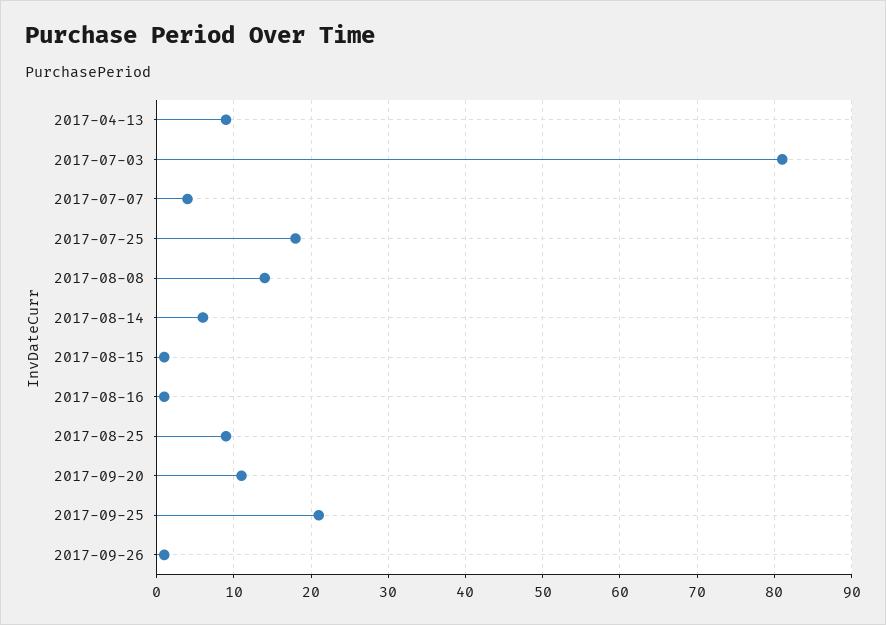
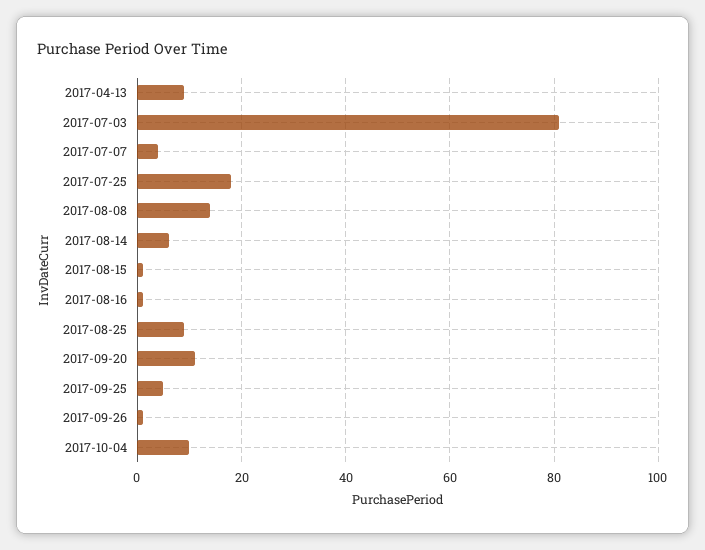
2017-09-25: 21 -> 5
2017-10-04: none -> 10

